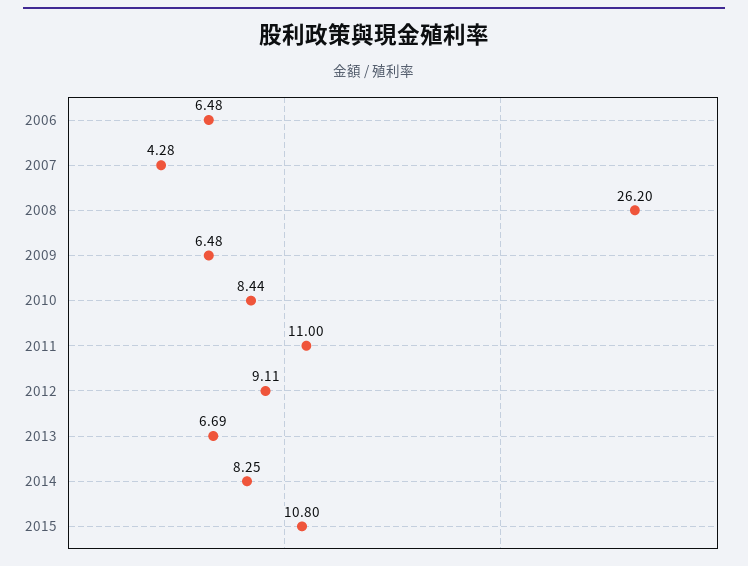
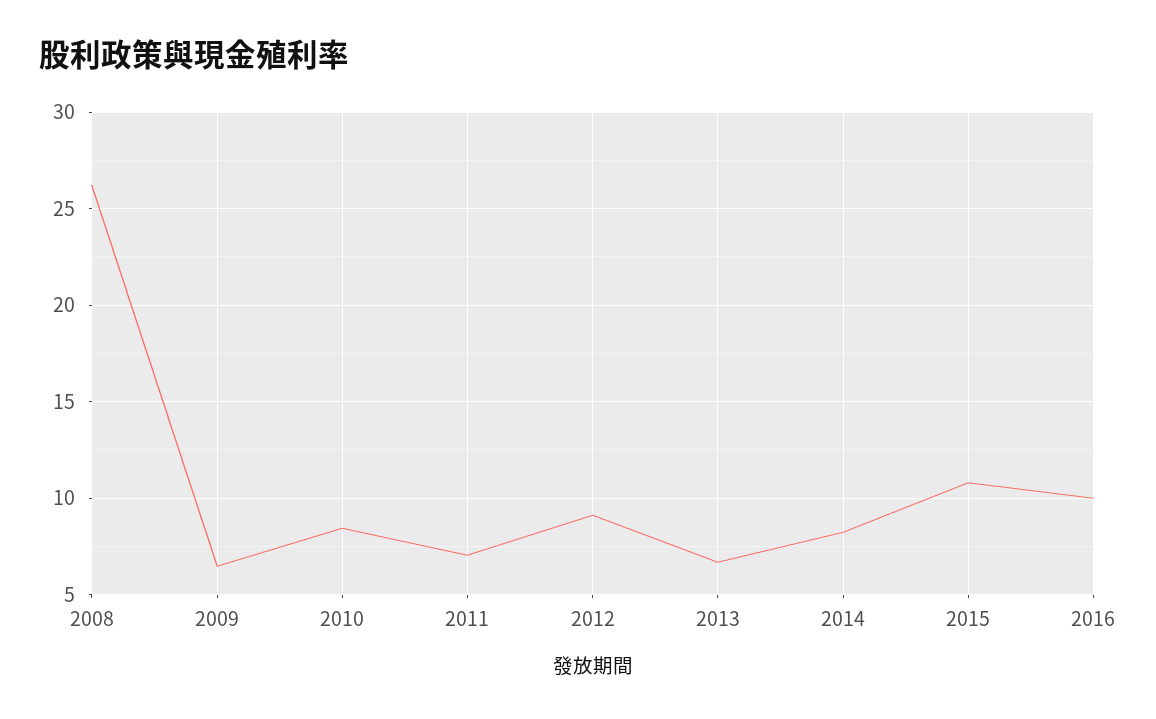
2006: 6.48 -> none
2007: 4.28 -> none
2011: 11 -> 7
2016: none -> 10

